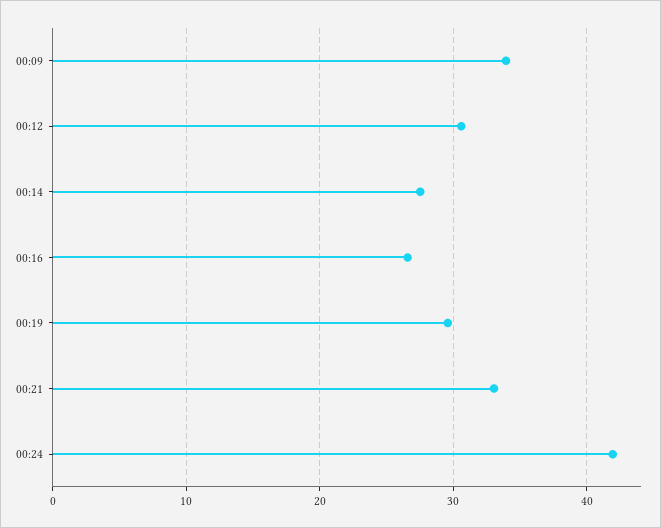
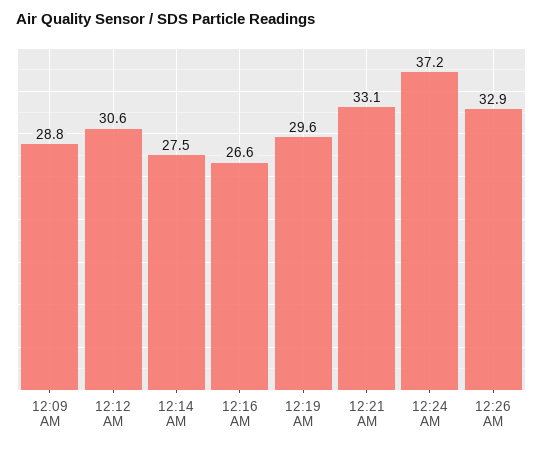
00:09: 34 -> 28.8
00:24: 42 -> 37.2
12:26 AM: none -> 32.9

